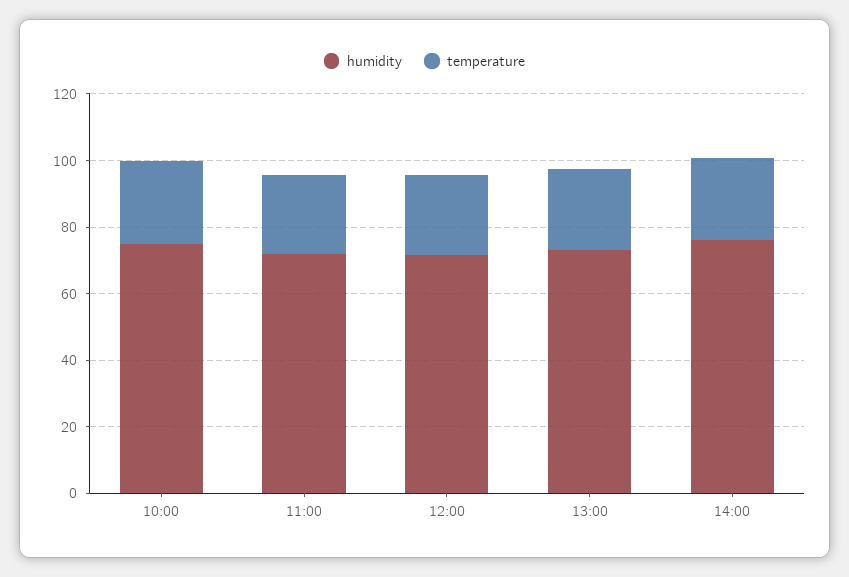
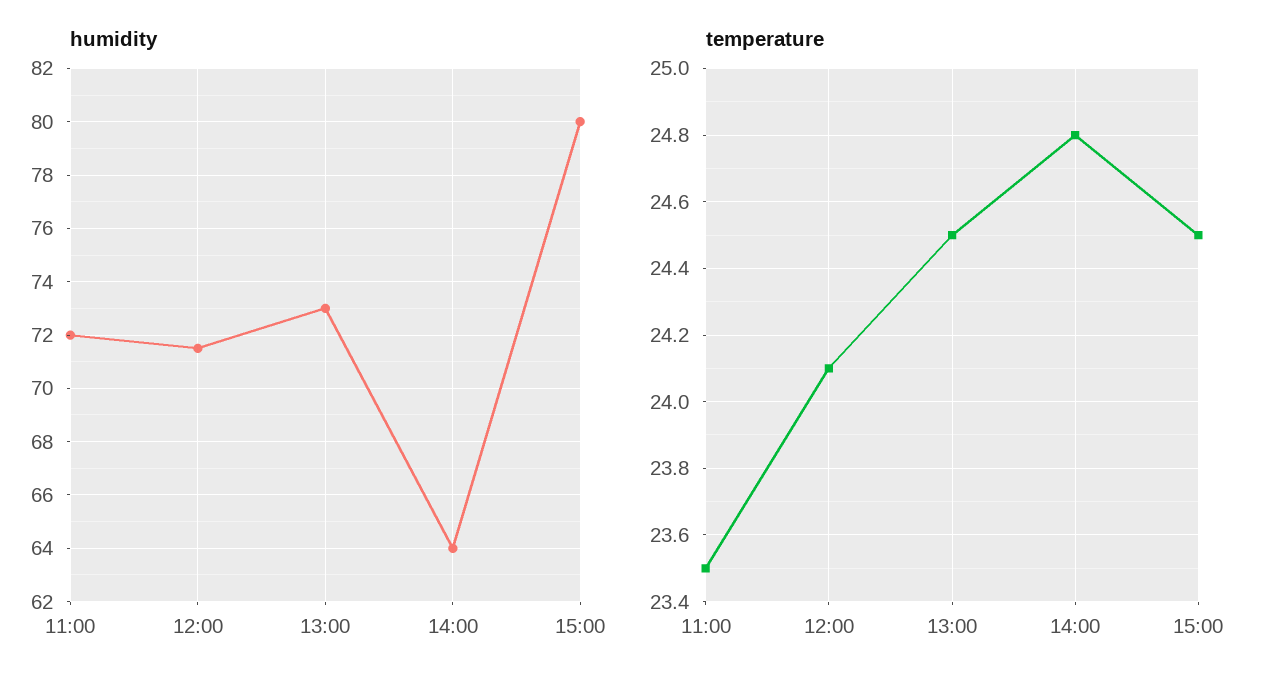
humidity, 10:00: 75 -> none
temperature, 10:00: 25 -> none
humidity, 14:00: 75 -> 64
humidity, 15:00: none -> 80
temperature, 15:00: none -> 24.5

